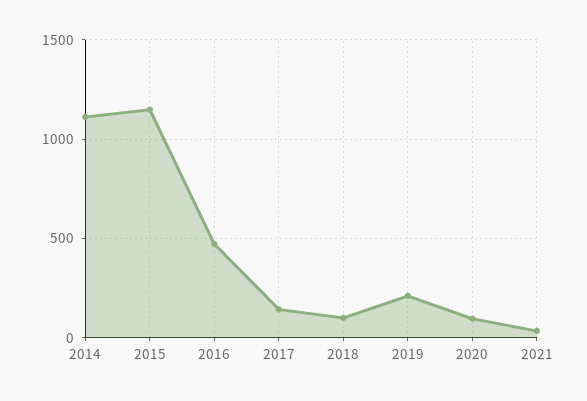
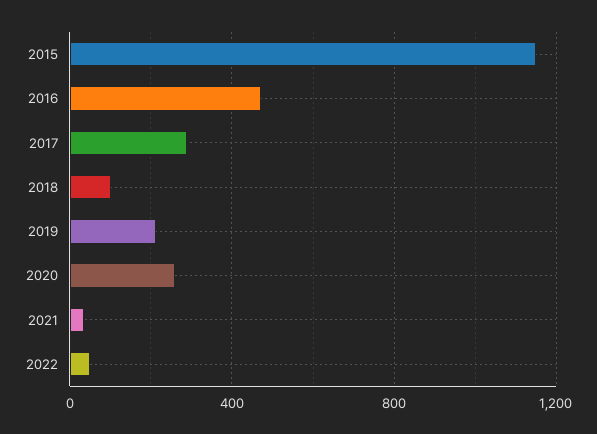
2014: 1100 -> none
2017: 150 -> 300
2020: 100 -> 250
2022: none -> 50

